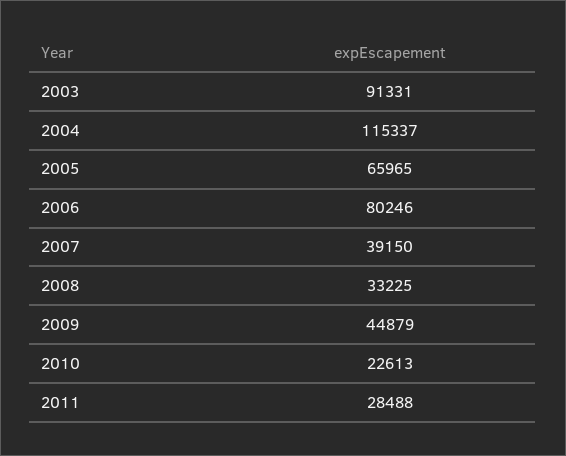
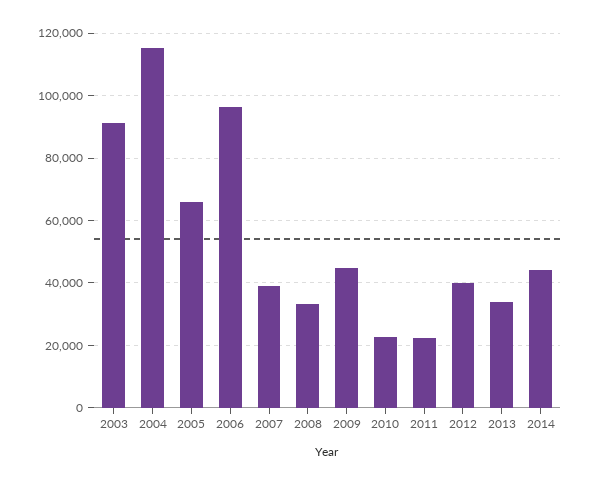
2006: 80246 -> 96000
2011: 28488 -> 22000
2012: none -> 40000
2013: none -> 34000
2014: none -> 44000

